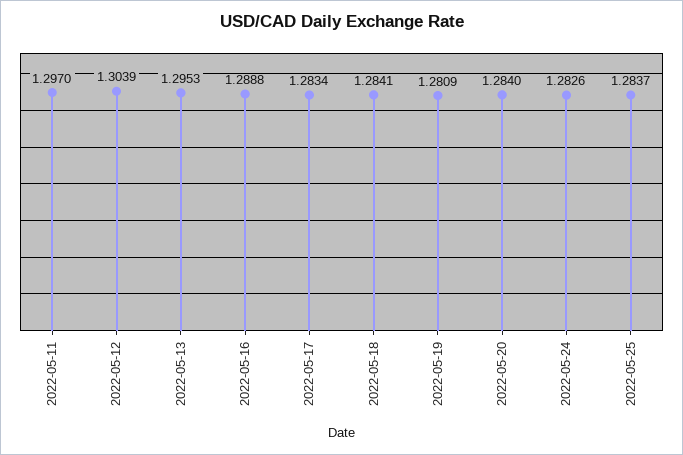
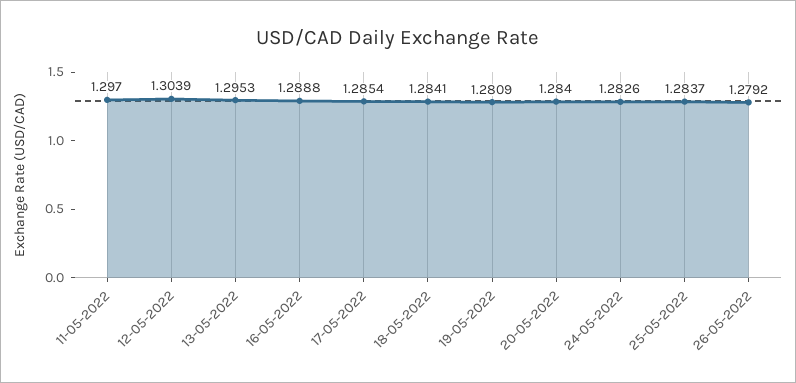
2022-05-17: 1.2834 -> 1.2854
26-05-2022: none -> 1.2792

